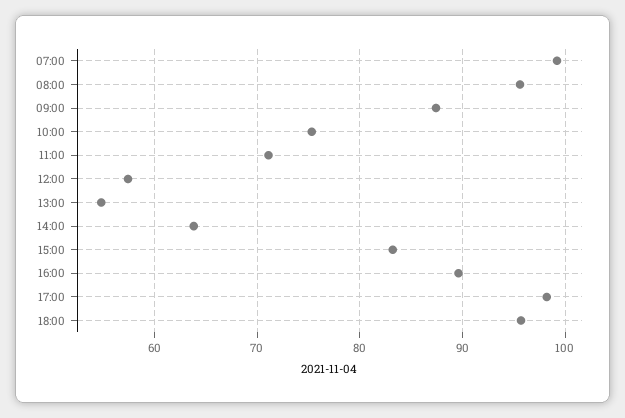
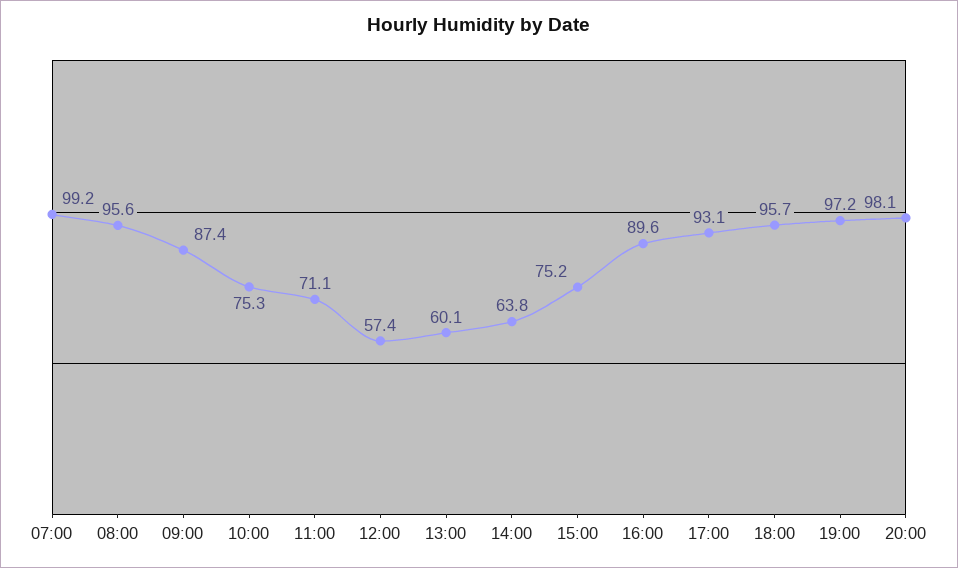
13:00: 55 -> 60.1
15:00: 83 -> 75.2
17:00: 98 -> 93.1
19:00: none -> 97.2
20:00: none -> 98.1

